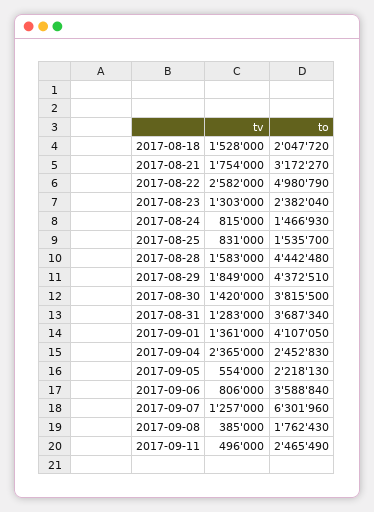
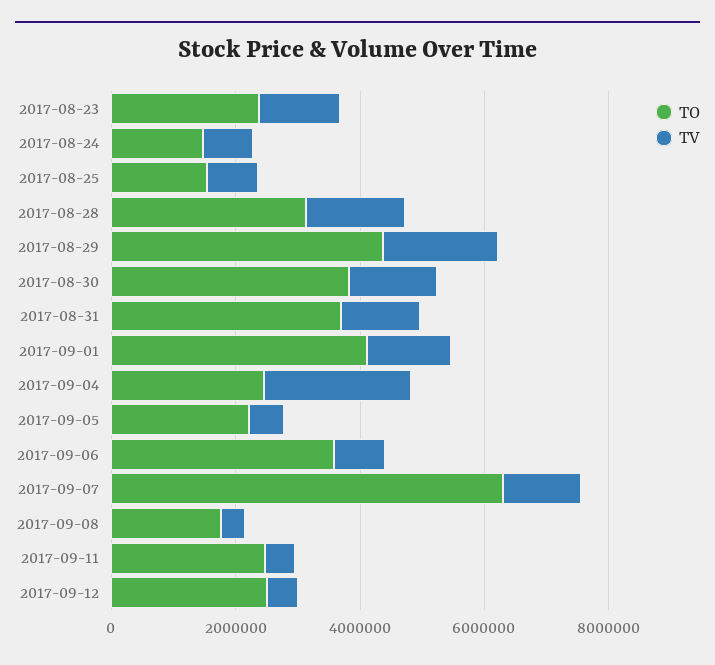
tv, 2017-08-18: 1528000 -> none
to, 2017-08-18: 2047720 -> none
tv, 2017-08-21: 1754000 -> none
to, 2017-08-21: 3172270 -> none
tv, 2017-08-22: 2582000 -> none
to, 2017-08-22: 4980790 -> none
to, 2017-08-28: 4442480 -> 3000000
to, 2017-09-12: none -> 2500000
tv, 2017-09-12: none -> 500000

